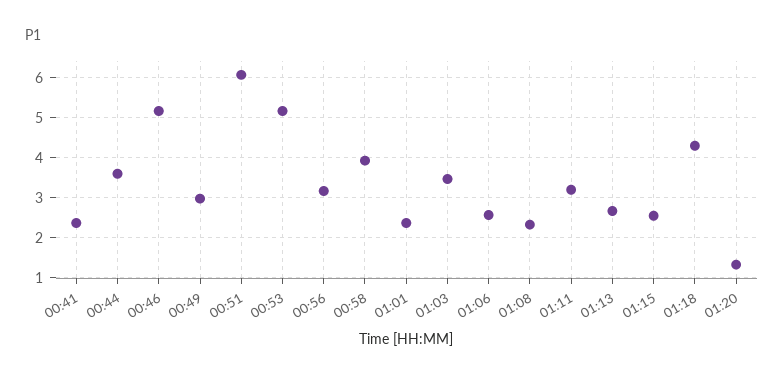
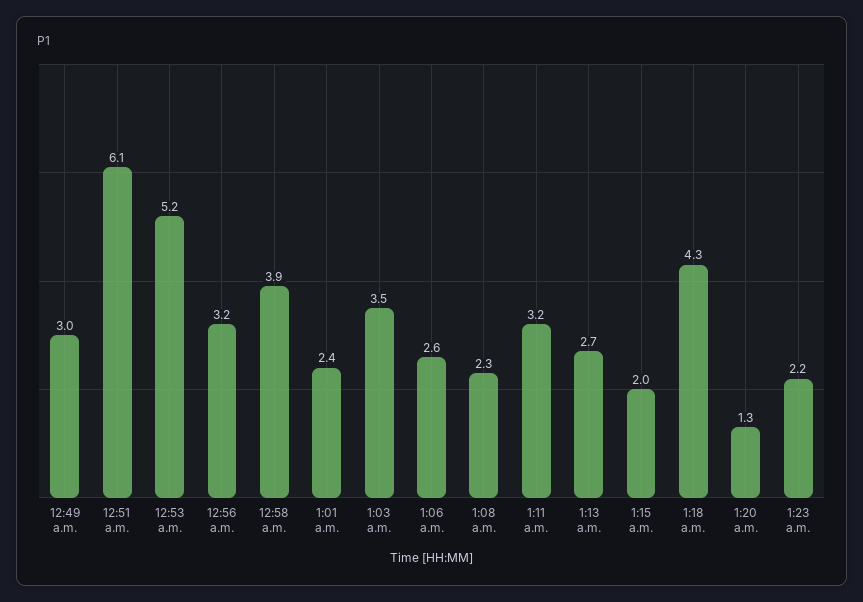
00:41: 2.4 -> none
00:44: 3.6 -> none
00:46: 5.2 -> none
01:15: 2.6 -> 2
1:23 a.m.: none -> 2.2

